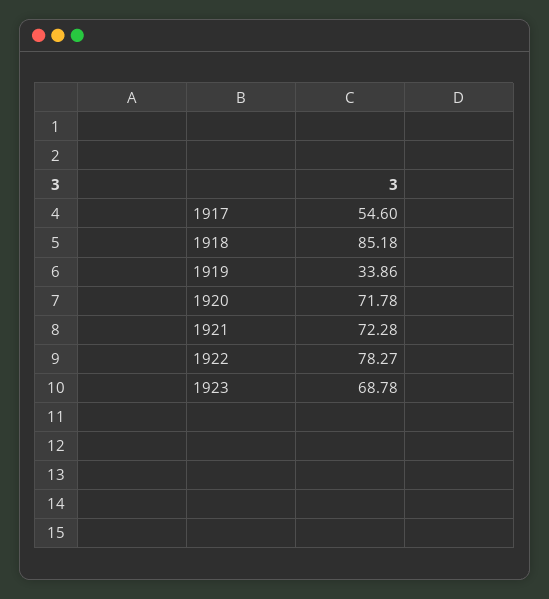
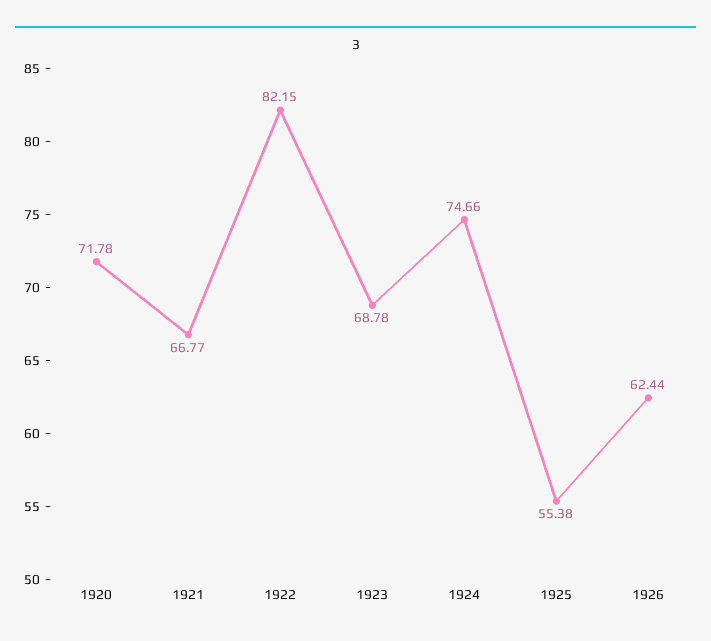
1917: 54.6 -> none
1918: 85.18 -> none
1919: 33.86 -> none
1921: 72.28 -> 66.77
1922: 78.27 -> 82.15
1924: none -> 74.66
1925: none -> 55.38
1926: none -> 62.44

